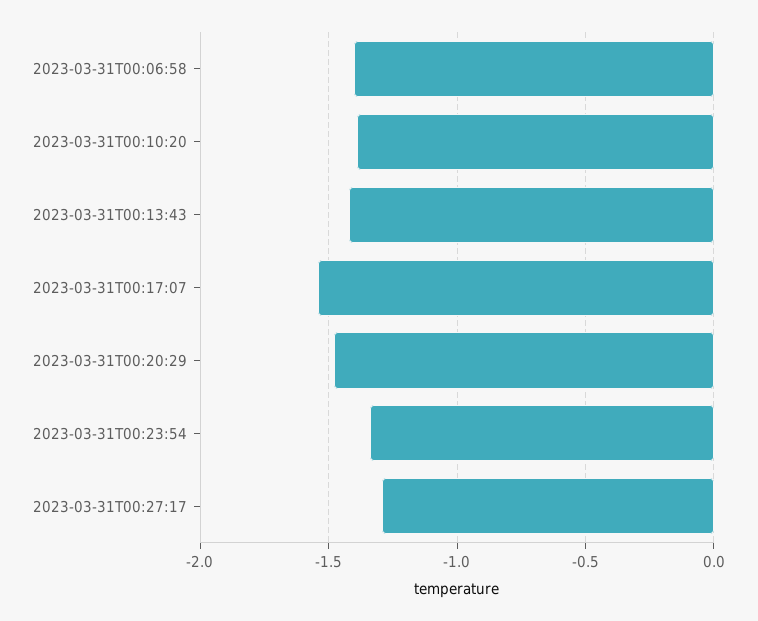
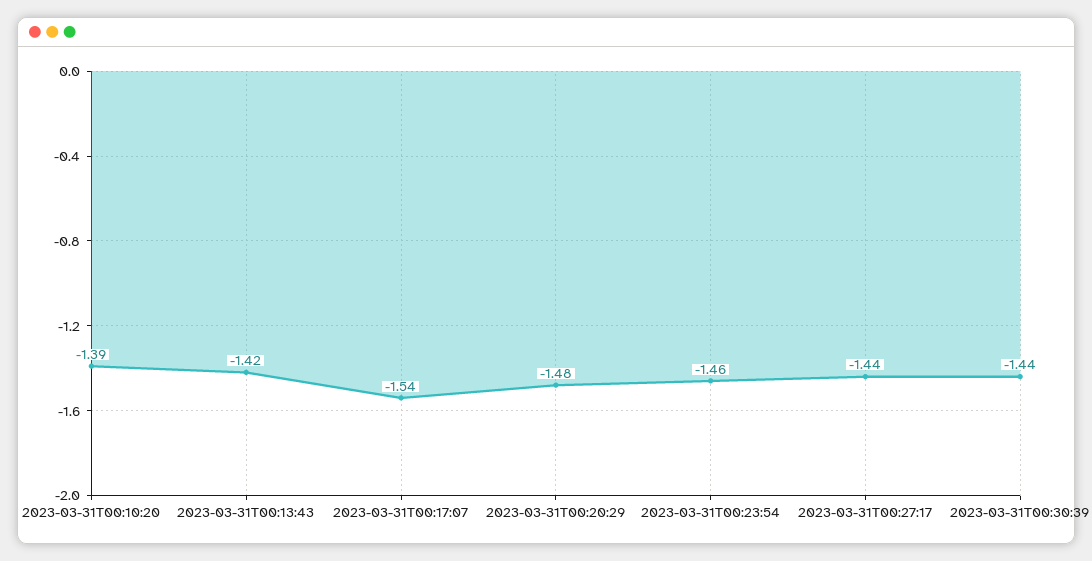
2023-03-31T00:06:58: -1.4 -> none
2023-03-31T00:23:54: -1.35 -> -1.46
2023-03-31T00:27:17: -1.3 -> -1.44
2023-03-31T00:30:39: none -> -1.44

